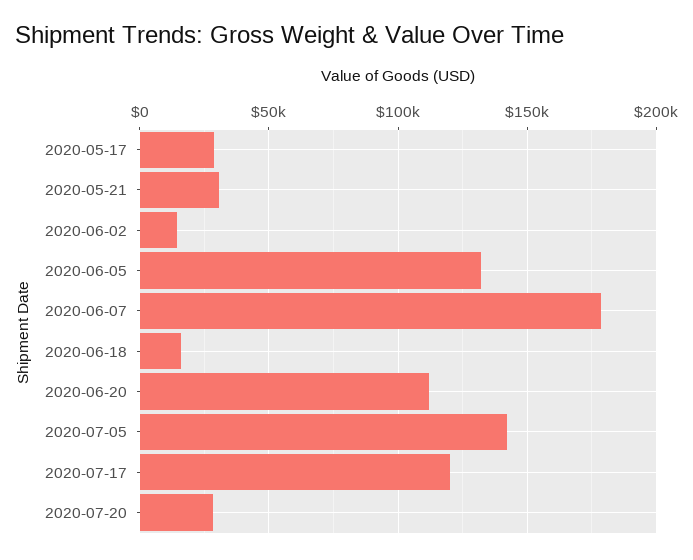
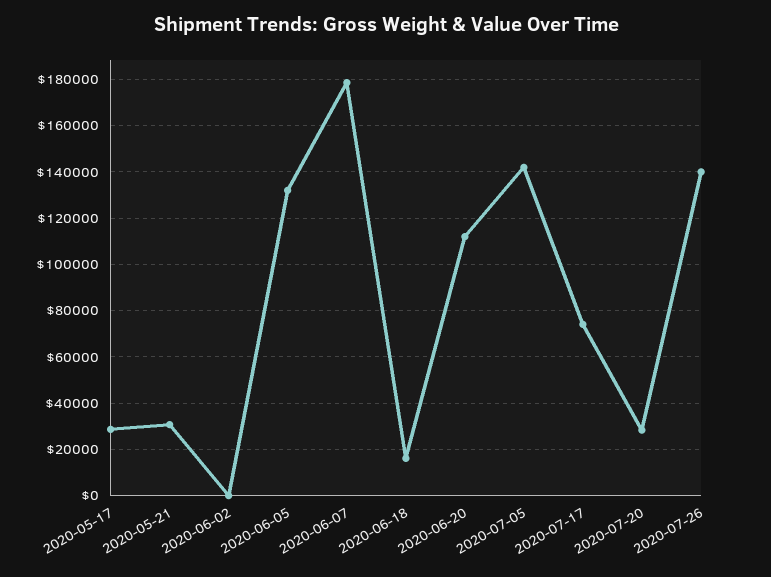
2020-06-02: 15000 -> 0
2020-07-17: 120000 -> 75000
2020-07-26: none -> 140000

